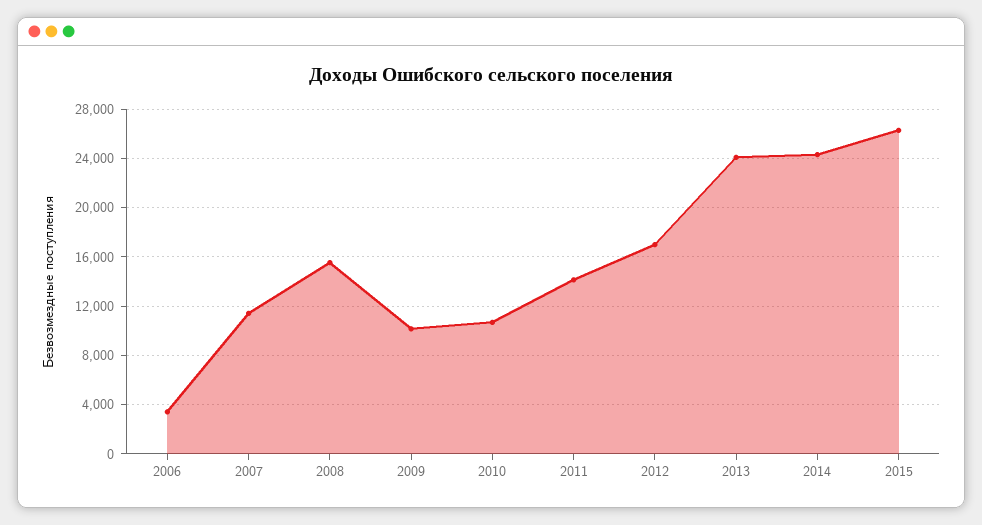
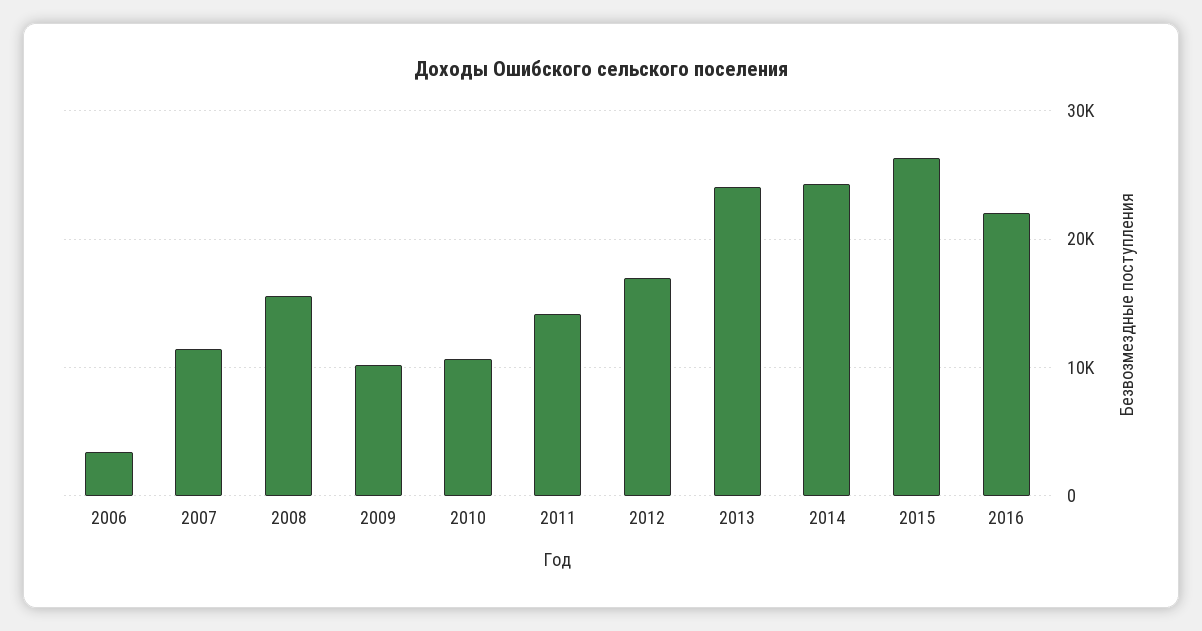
2016: none -> 22000

